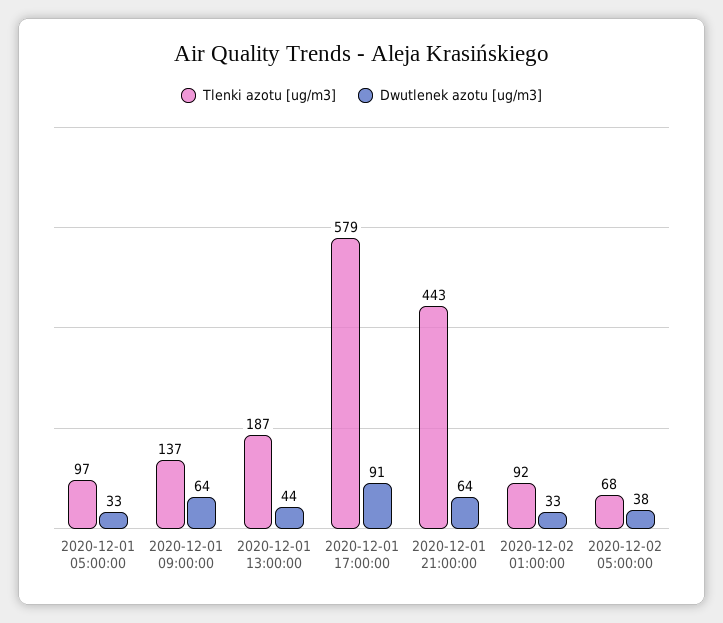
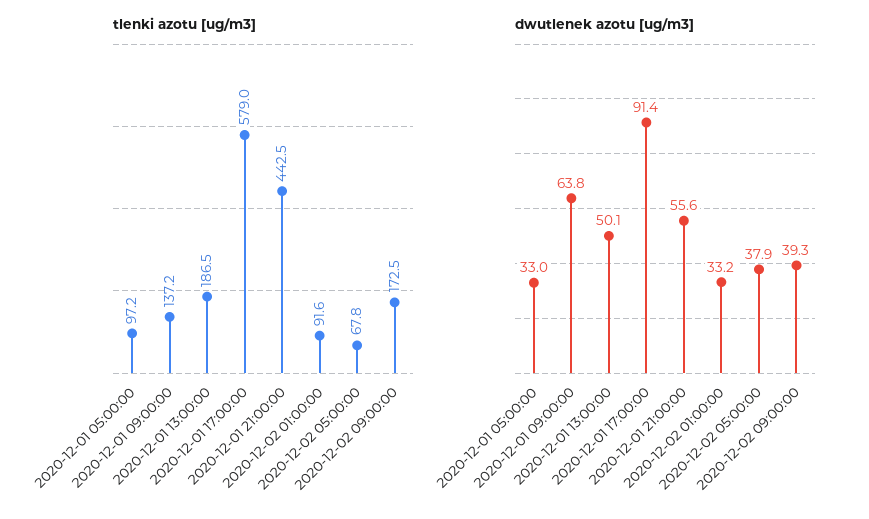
Dwutlenek azotu [ug/m3], 2020-12-01 13:00:00: 44 -> 50.1
Dwutlenek azotu [ug/m3], 2020-12-01 21:00:00: 64 -> 55.6
Tlenki azotu [ug/m3], 2020-12-02 09:00:00: none -> 172.5
Dwutlenek azotu [ug/m3], 2020-12-02 09:00:00: none -> 39.3

